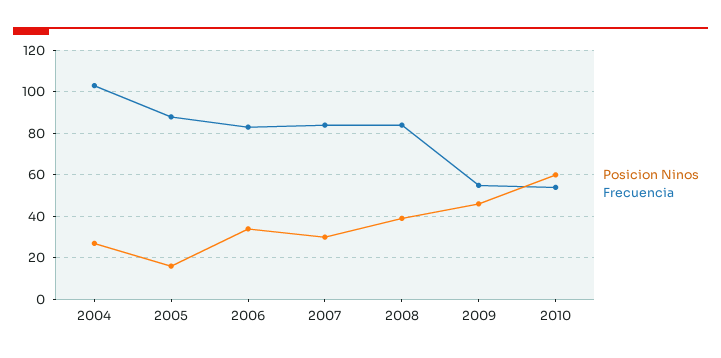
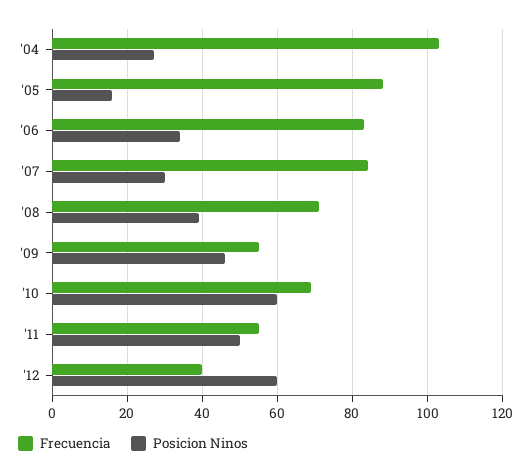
Frecuencia, 2008: 85 -> 70
Frecuencia, 2010: 55 -> 70
Frecuencia, '11: none -> 55
Posicion Ninos, '11: none -> 50
Frecuencia, '12: none -> 40
Posicion Ninos, '12: none -> 60

